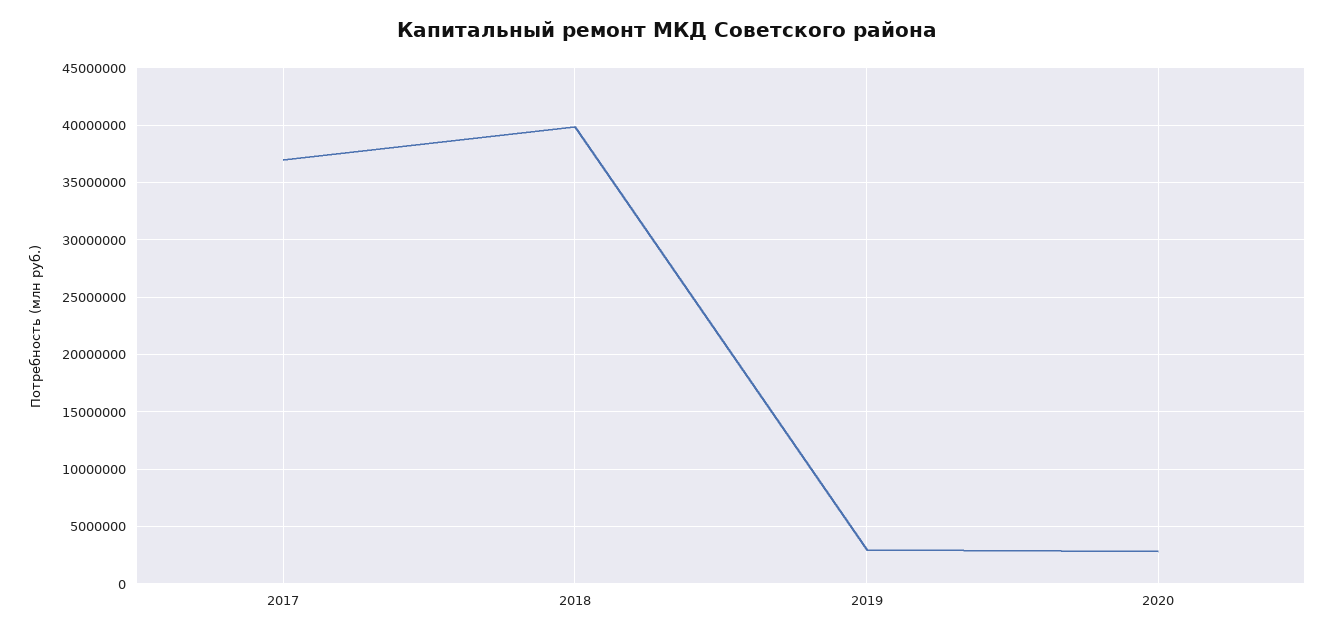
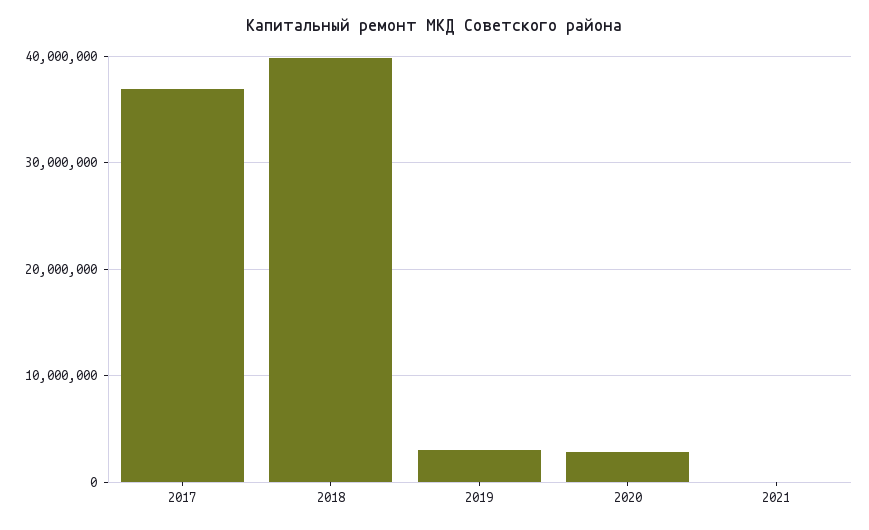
2021: none -> 0

